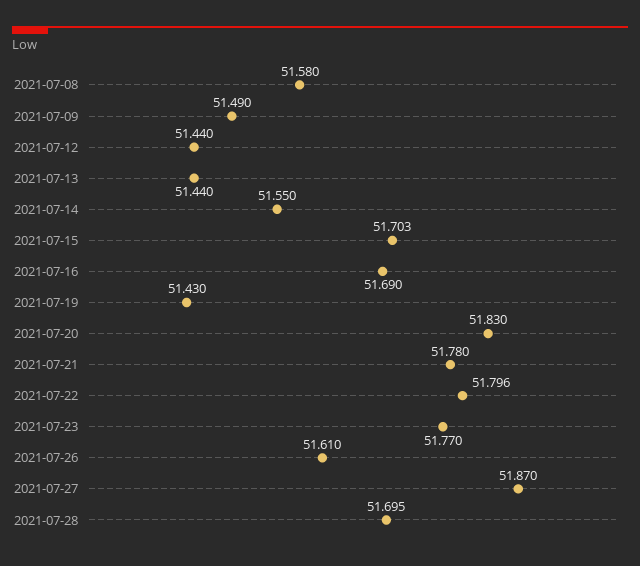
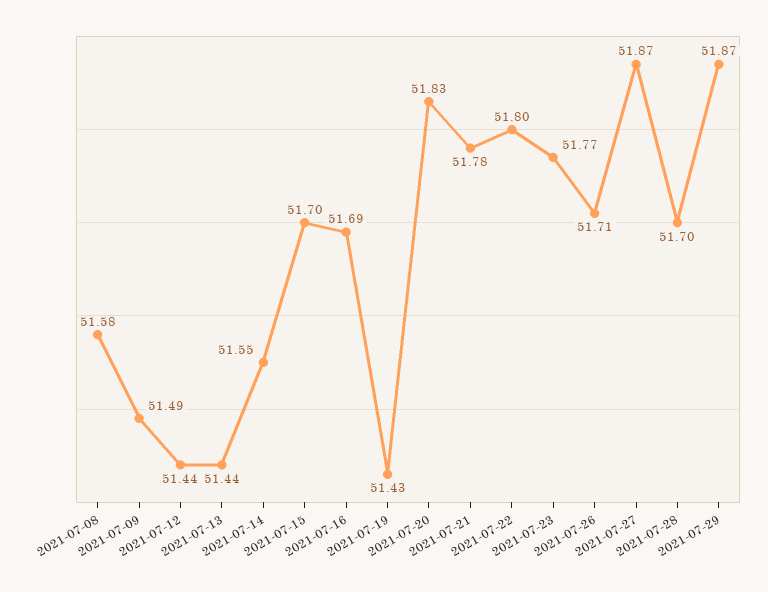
2021-07-26: 51.61 -> 51.71
2021-07-29: none -> 51.87

